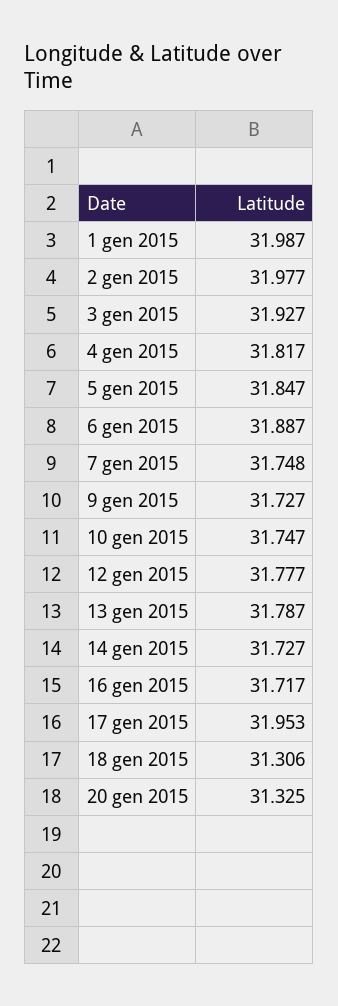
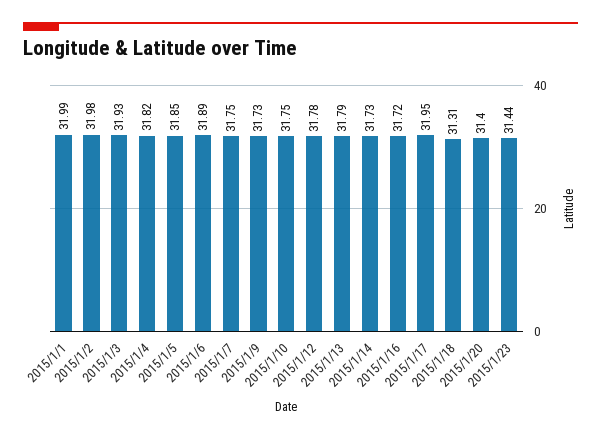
20 gen 2015: 31.325 -> 31.4
2015/1/23: none -> 31.44

